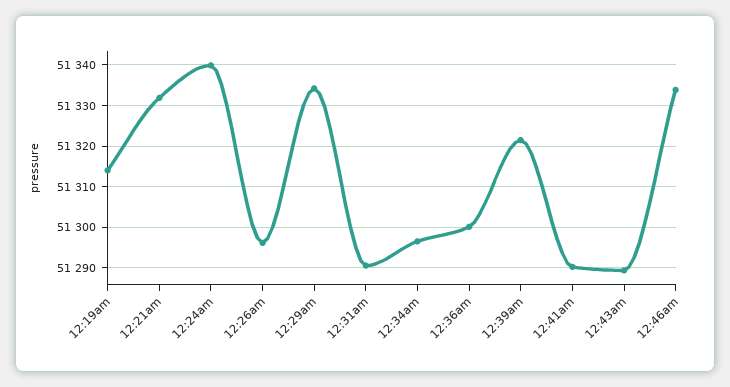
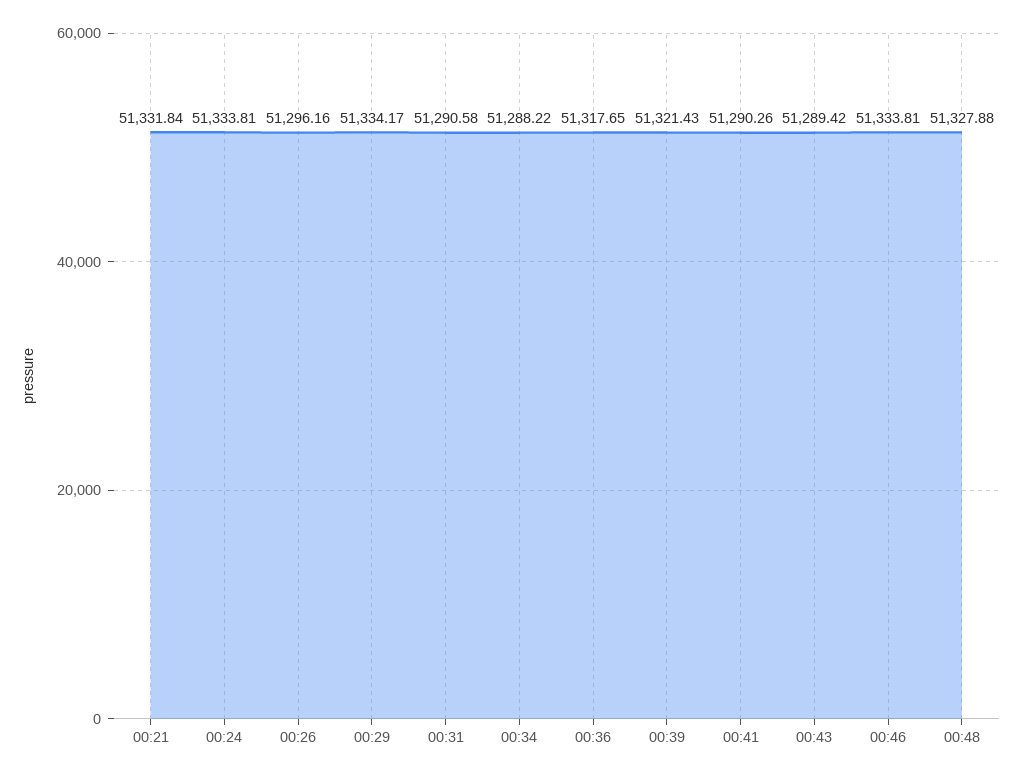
12:19am: 51314 -> none
12:24am: 51340 -> 51333.81
12:34am: 51296 -> 51288.22
12:36am: 51300 -> 51317.65
00:48: none -> 51327.88

